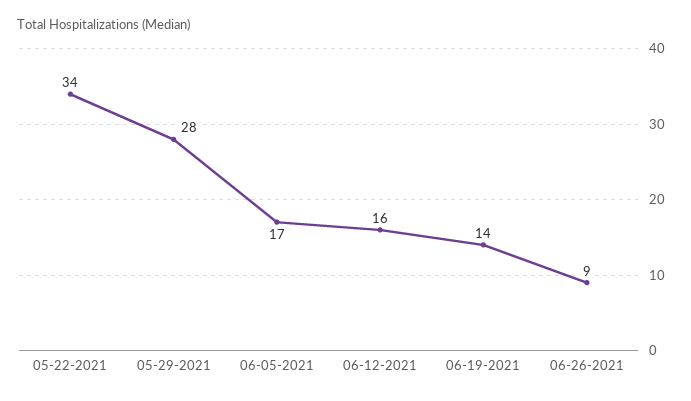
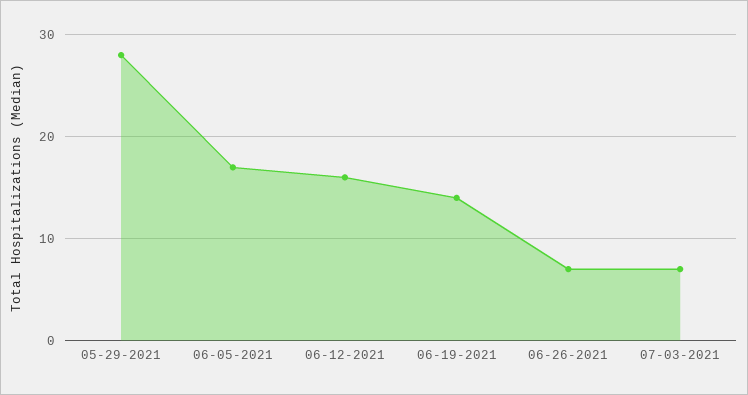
05-22-2021: 34 -> none
06-26-2021: 9 -> 7
07-03-2021: none -> 7

